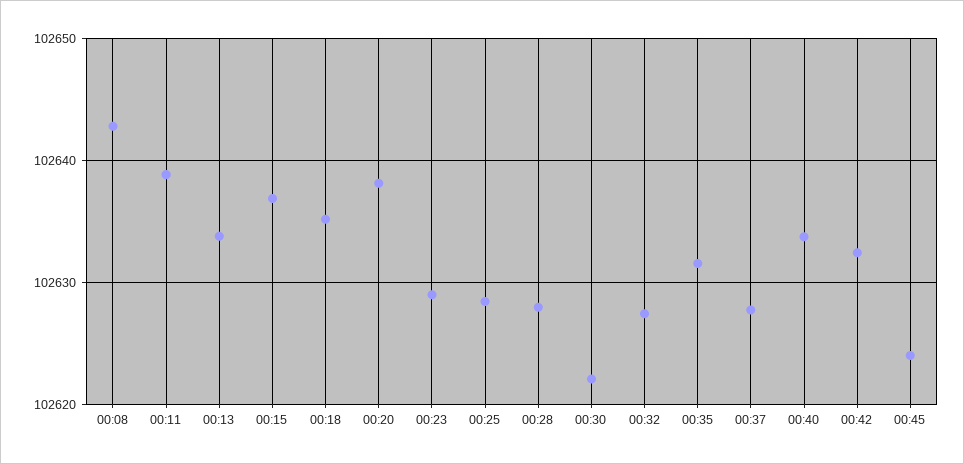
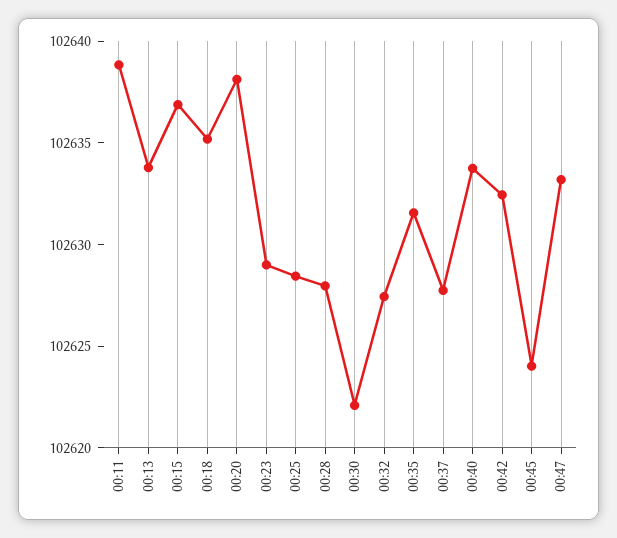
00:08: 102643 -> none
00:47: none -> 102633

